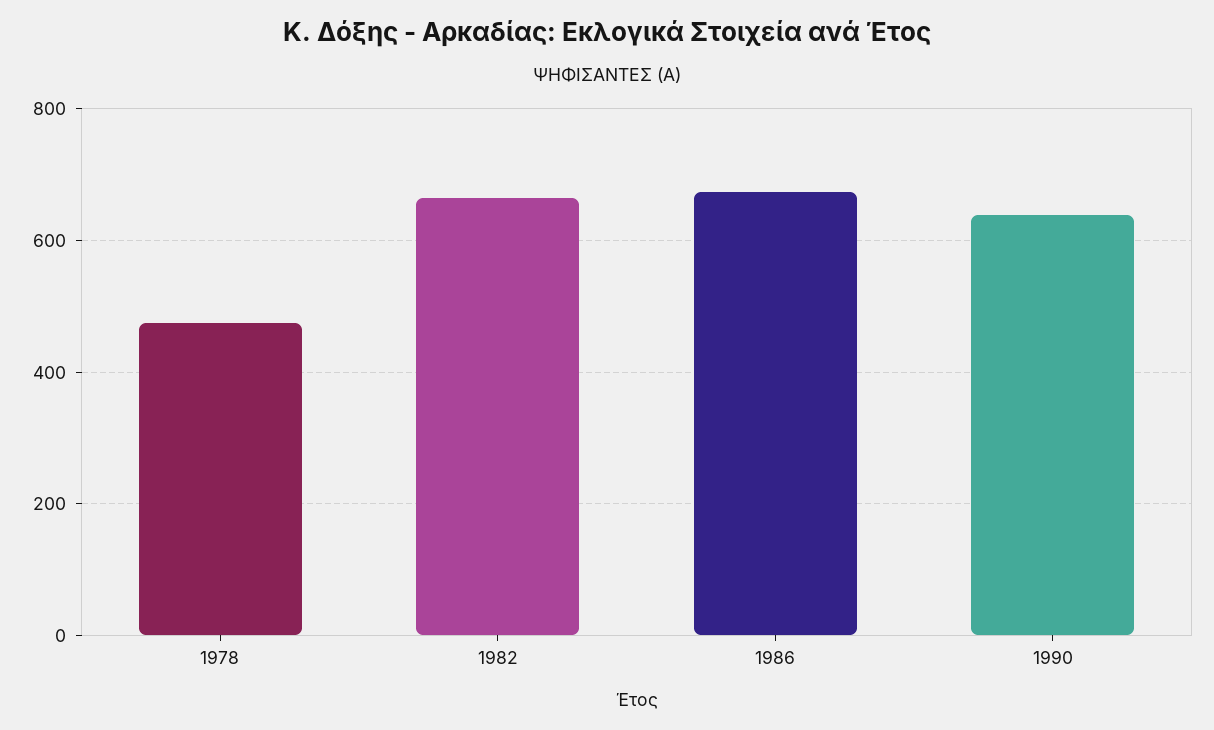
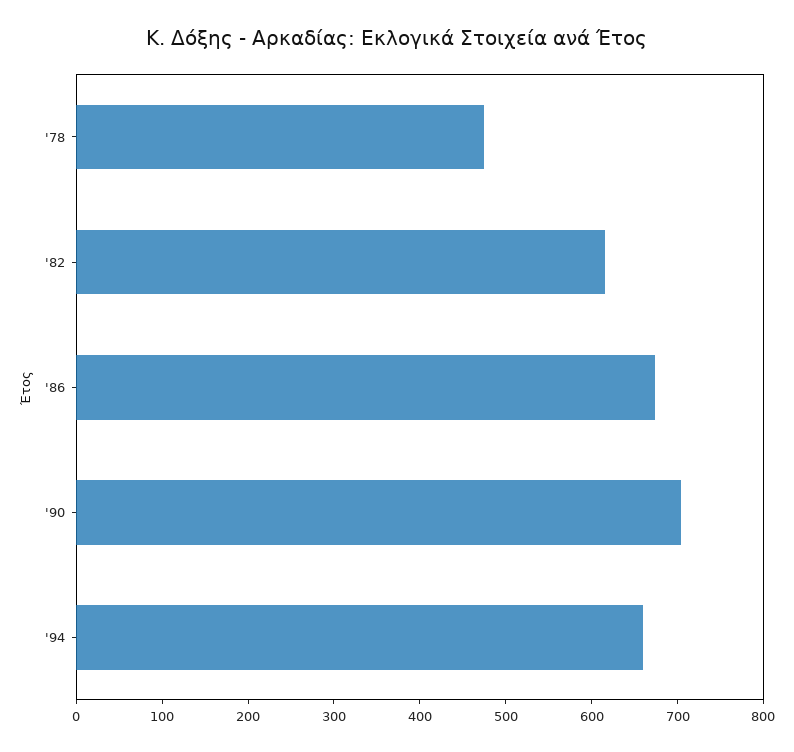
1982: 660 -> 620
1990: 640 -> 700
'94: none -> 660

